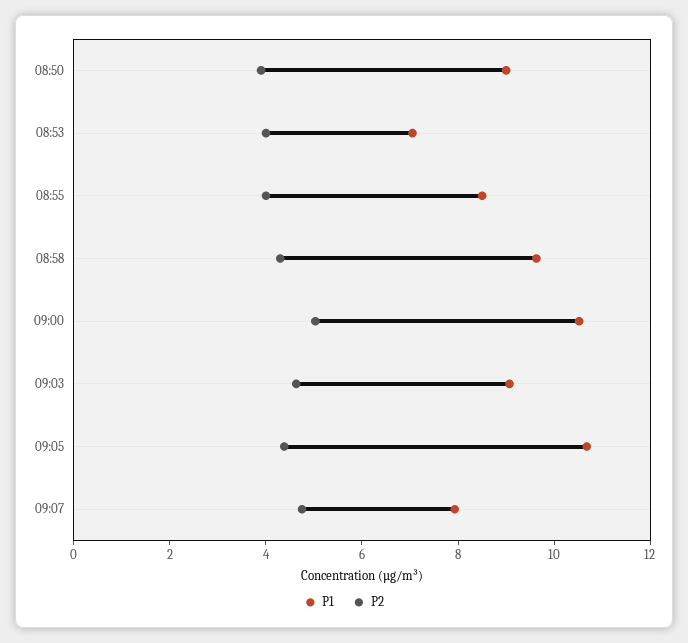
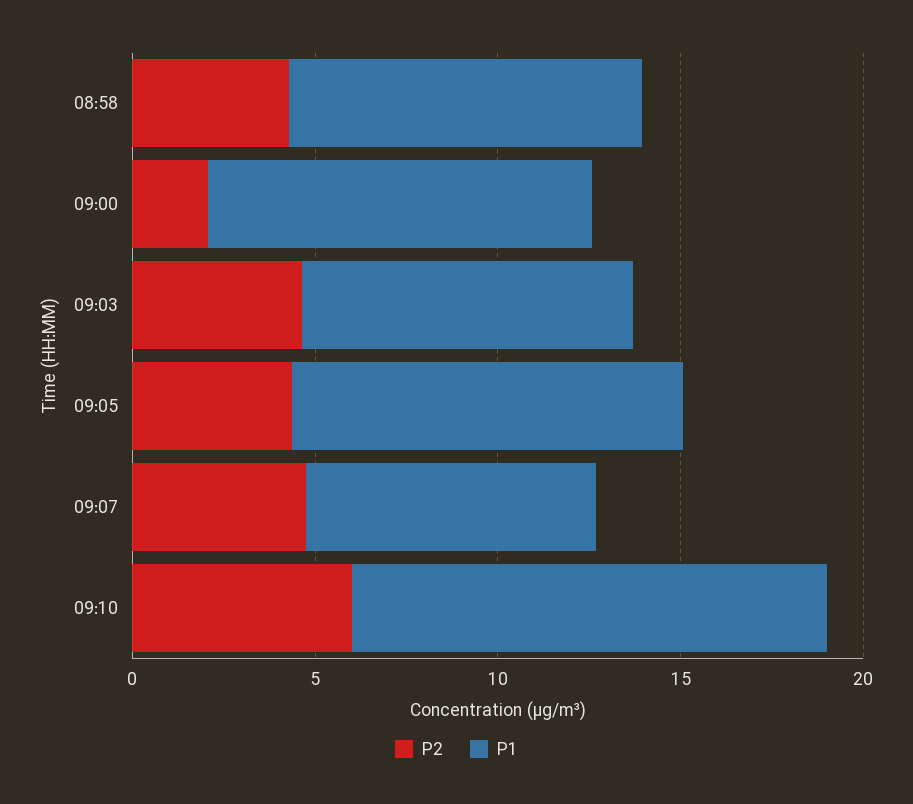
P1, 08:50: 9 -> none
P2, 08:50: 4 -> none
P1, 08:53: 7 -> none
P2, 08:53: 4 -> none
P1, 08:55: 8.5 -> none
P2, 08:55: 4 -> none
P2, 09:00: 5 -> 2
P2, 09:10: none -> 6
P1, 09:10: none -> 13

